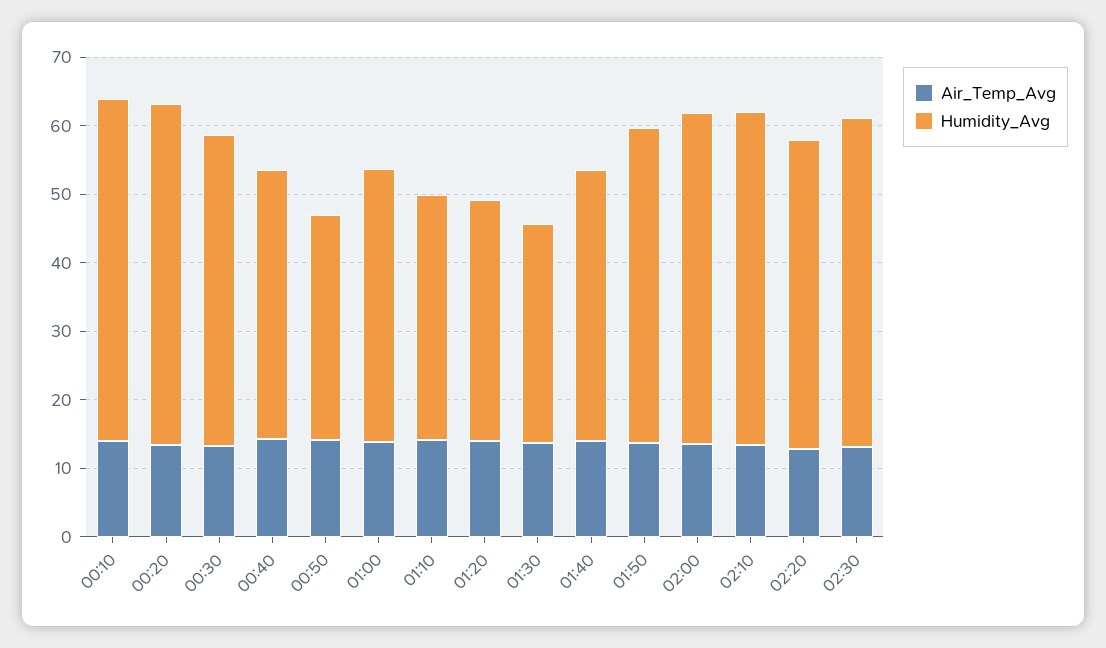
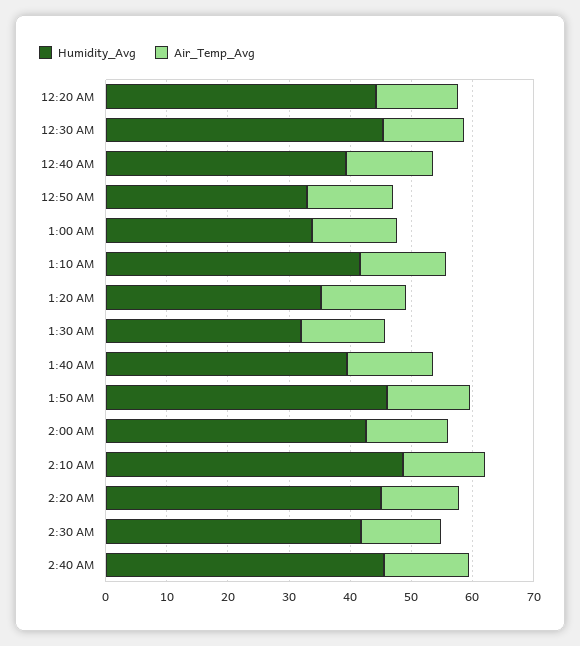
Air_Temp_Avg, 00:10: 14 -> none
Humidity_Avg, 00:10: 50 -> none
Humidity_Avg, 00:20: 50 -> 44
Humidity_Avg, 01:00: 40 -> 34
Humidity_Avg, 01:10: 36 -> 42
Humidity_Avg, 02:00: 48 -> 42
Humidity_Avg, 02:30: 48 -> 42
Humidity_Avg, 2:40 AM: none -> 46
Air_Temp_Avg, 2:40 AM: none -> 14

